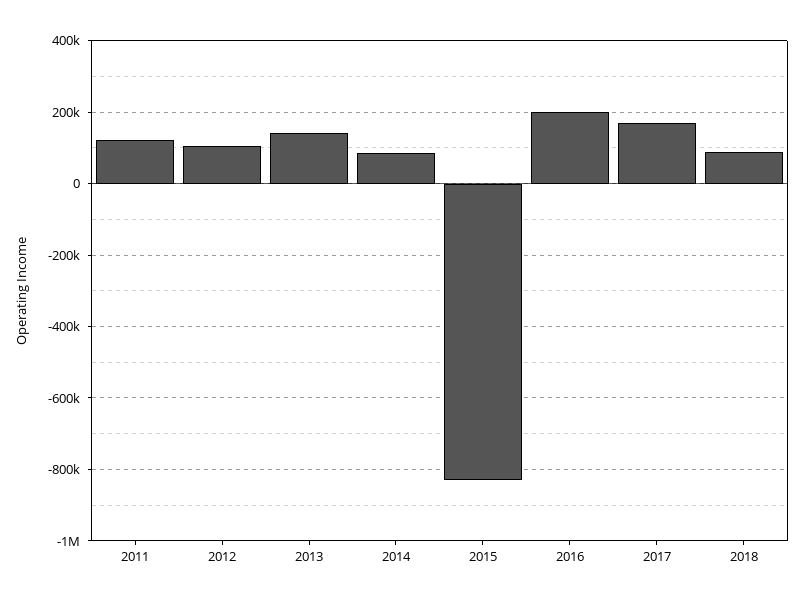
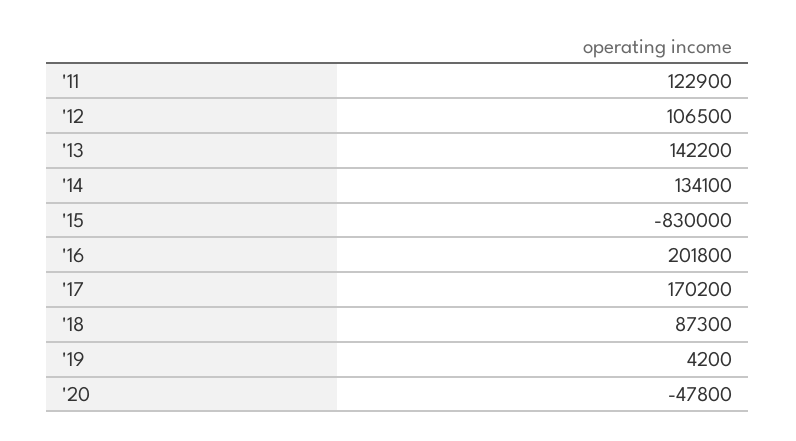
2014: 80000 -> 134100
'19: none -> 4200
'20: none -> -47800

